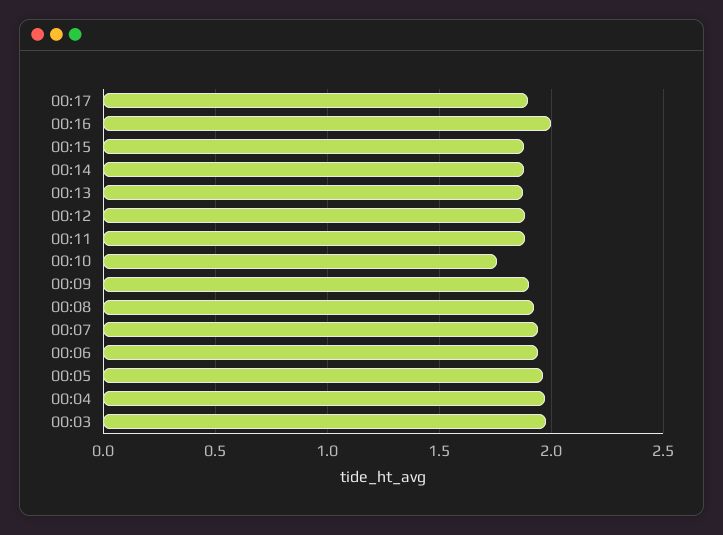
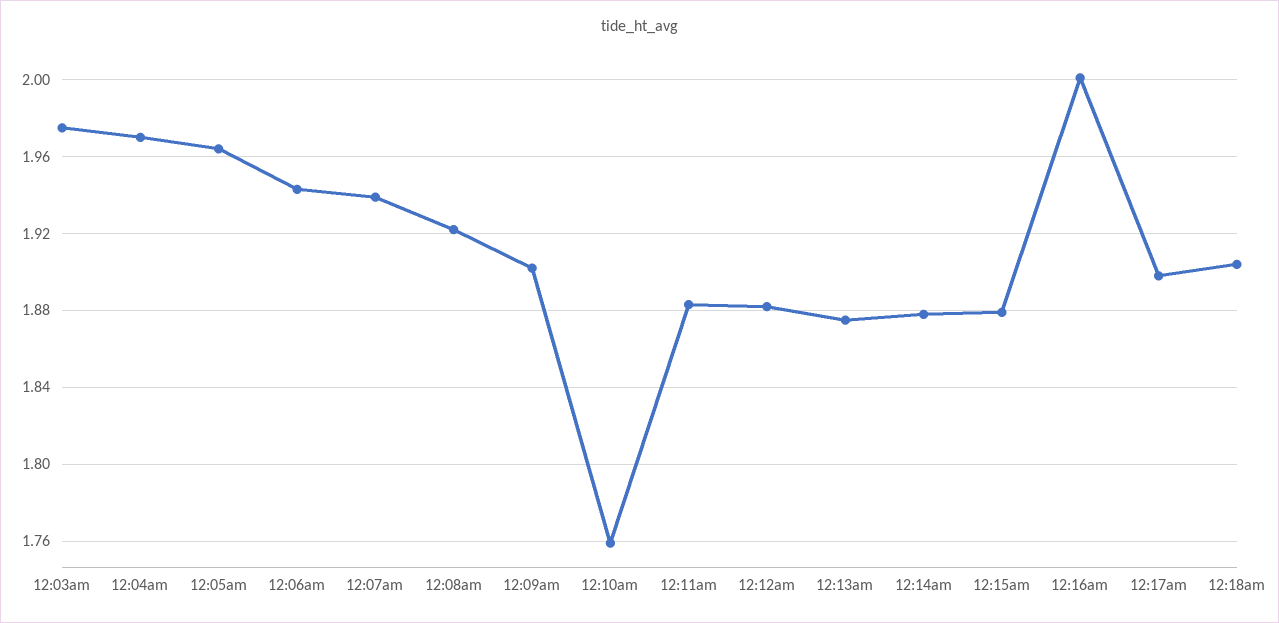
12:18am: none -> 1.905

